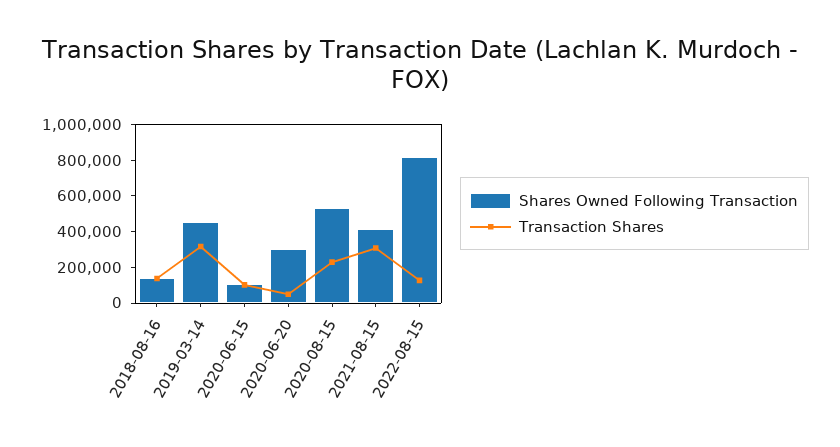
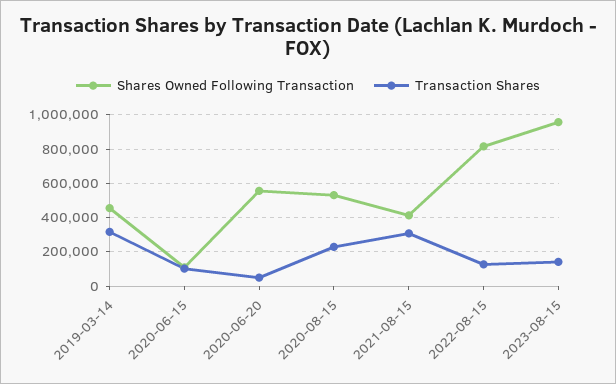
Shares Owned Following Transaction, 2018-08-16: 150000 -> none
Transaction Shares, 2018-08-16: 150000 -> none
Shares Owned Following Transaction, 2020-06-20: 300000 -> 550000
Shares Owned Following Transaction, 2023-08-15: none -> 950000
Transaction Shares, 2023-08-15: none -> 150000

